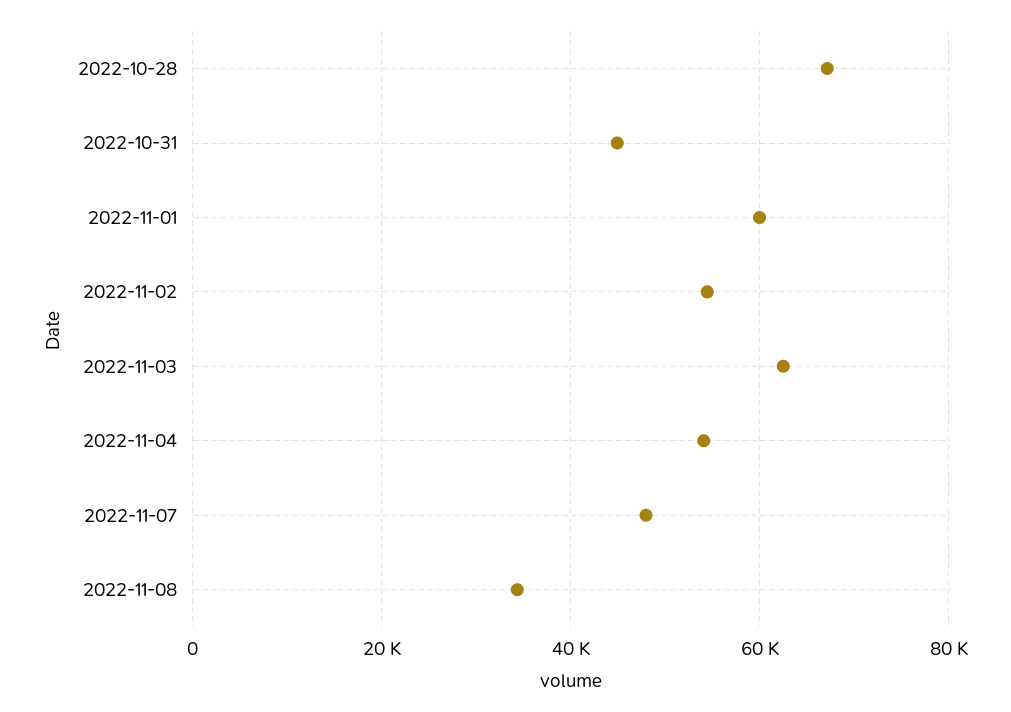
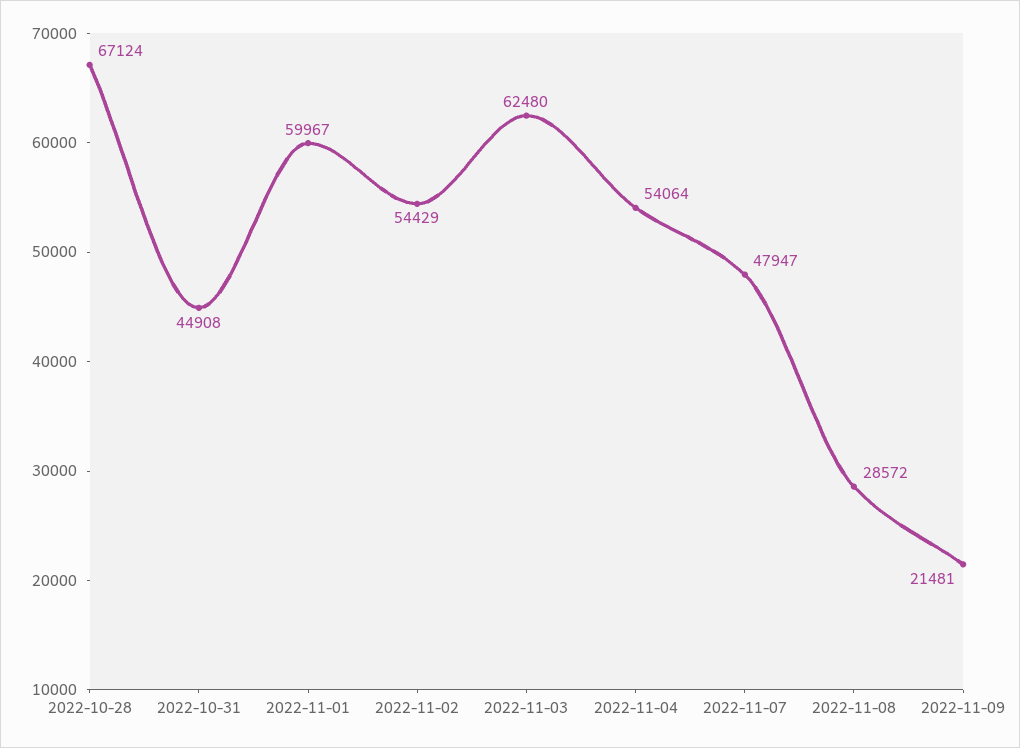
2022-11-08: 34000 -> 28572
2022-11-09: none -> 21481

